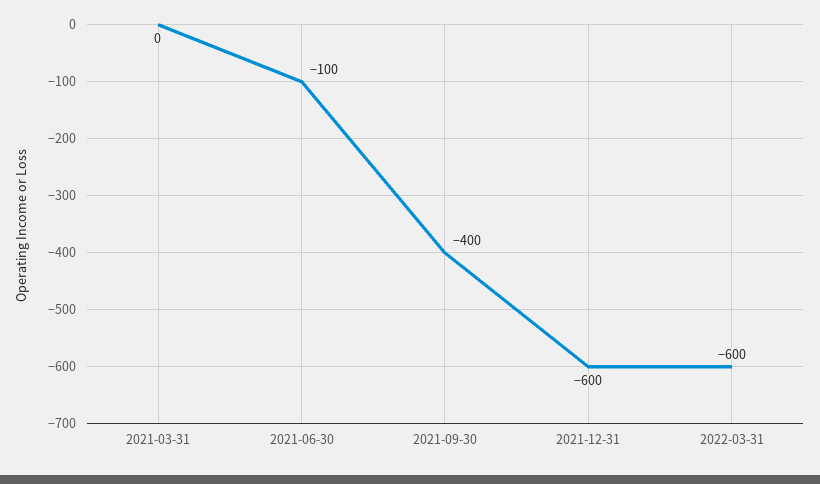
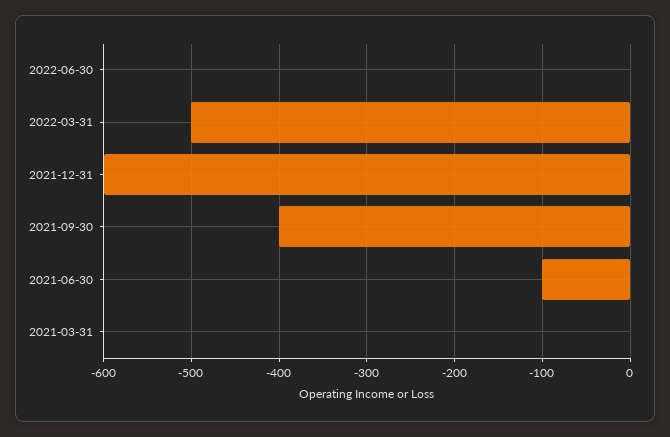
2022-03-31: -600 -> -500
2022-06-30: none -> 0

